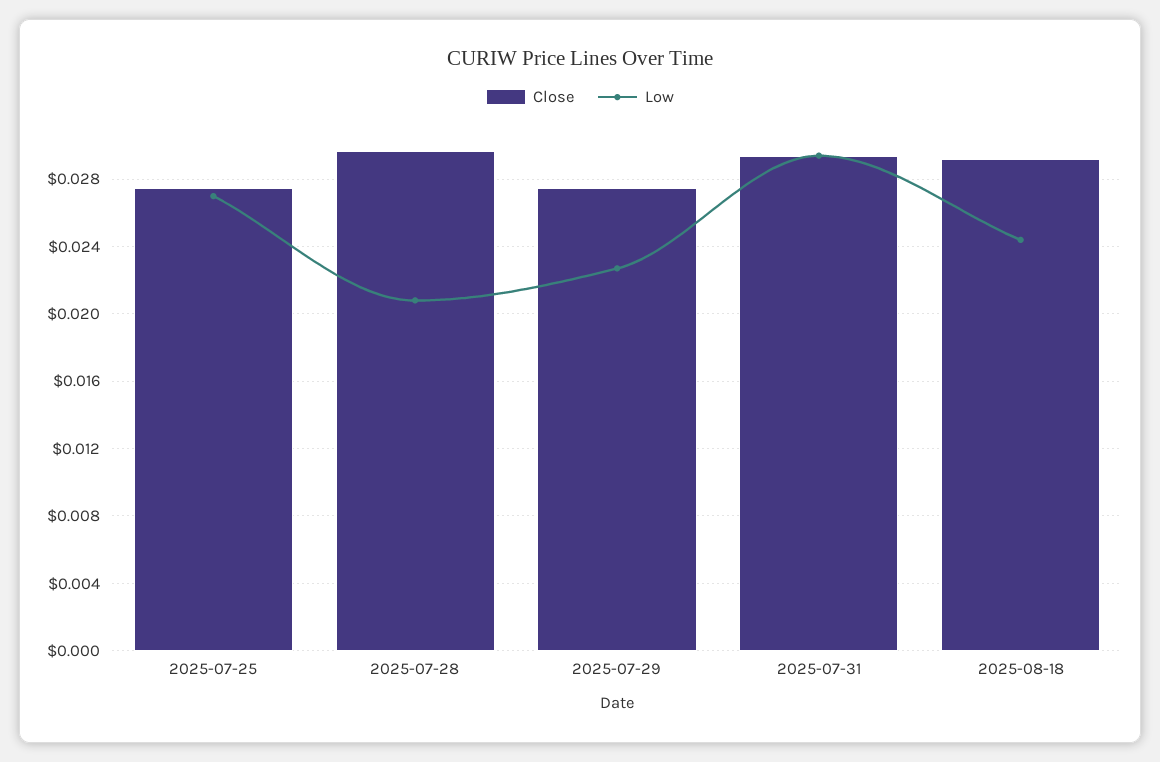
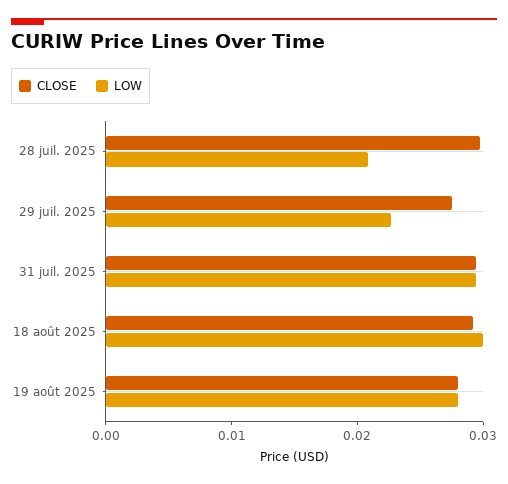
Close, 2025-07-25: 0.0275 -> none
Low, 2025-07-25: 0.027 -> none
Low, 2025-08-18: 0.0245 -> 0.03
Close, 19 août 2025: none -> 0.028
Low, 19 août 2025: none -> 0.028

